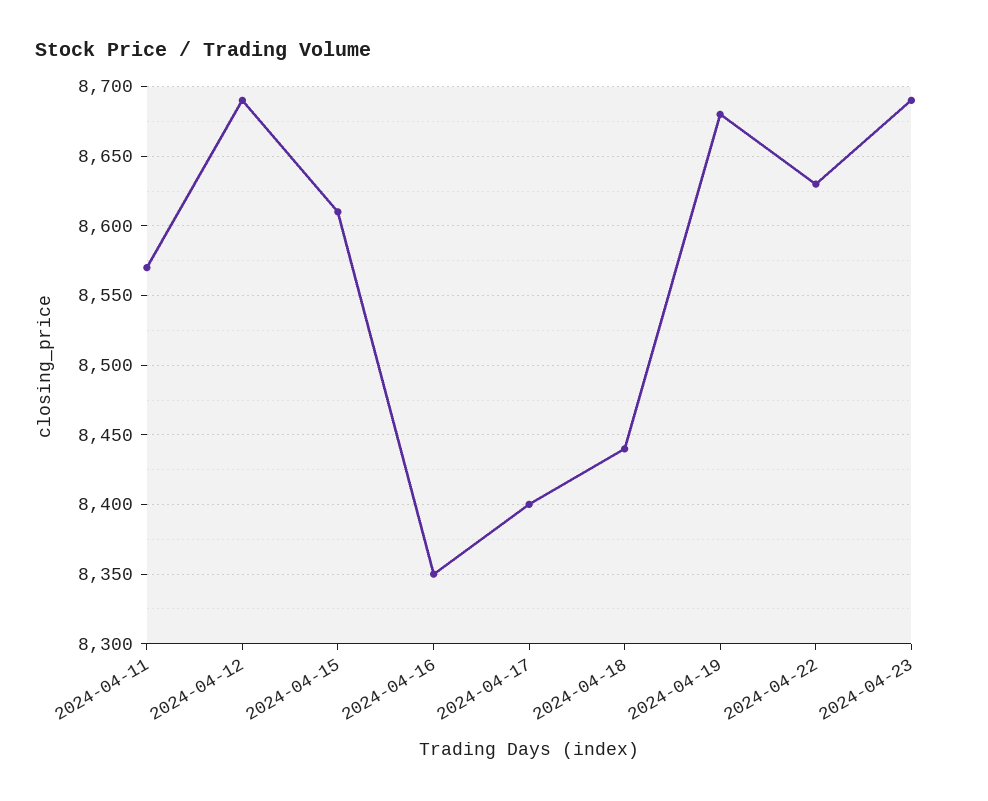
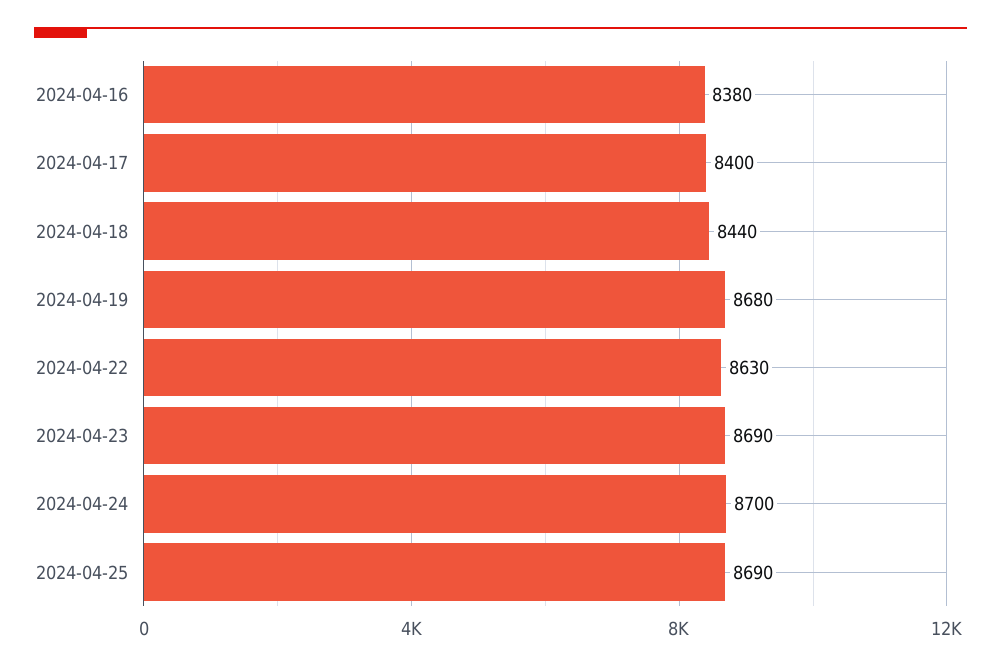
2024-04-11: 8570 -> none
2024-04-12: 8690 -> none
2024-04-15: 8610 -> none
2024-04-16: 8350 -> 8380
2024-04-24: none -> 8700
2024-04-25: none -> 8690

